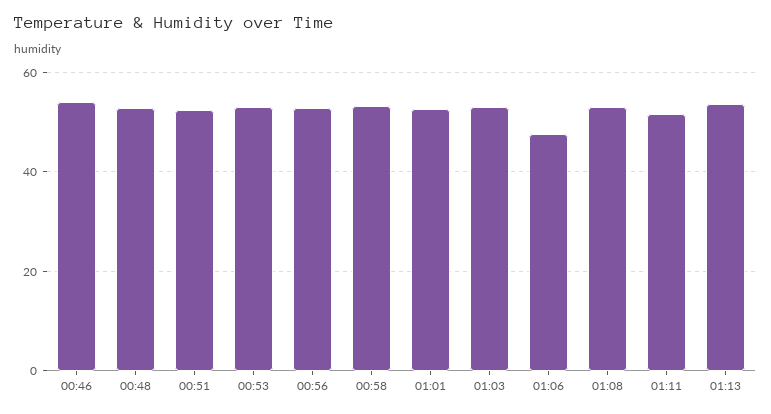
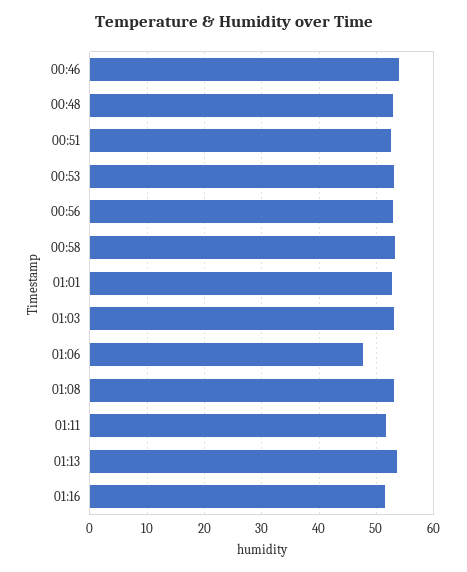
01:16: none -> 52

